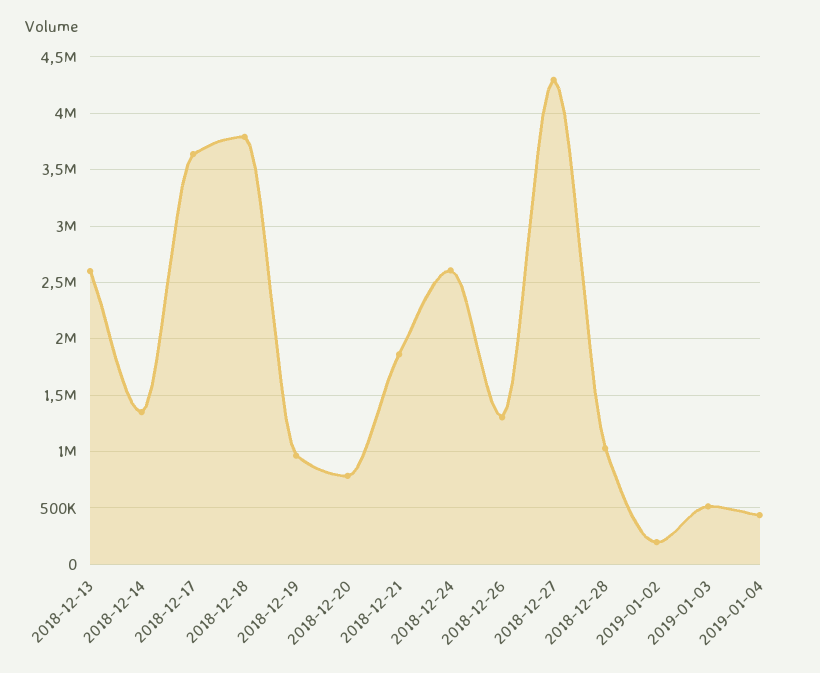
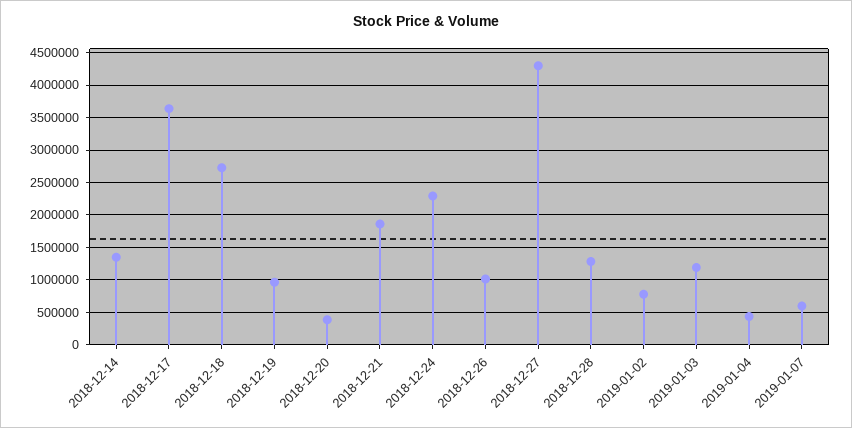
2018-12-13: 2600000 -> none
2018-12-18: 3800000 -> 2700000
2018-12-20: 800000 -> 400000
2018-12-24: 2600000 -> 2300000
2018-12-26: 1300000 -> 1000000
2018-12-28: 1000000 -> 1300000
2019-01-02: 200000 -> 800000
2019-01-03: 500000 -> 1200000
2019-01-07: none -> 600000

